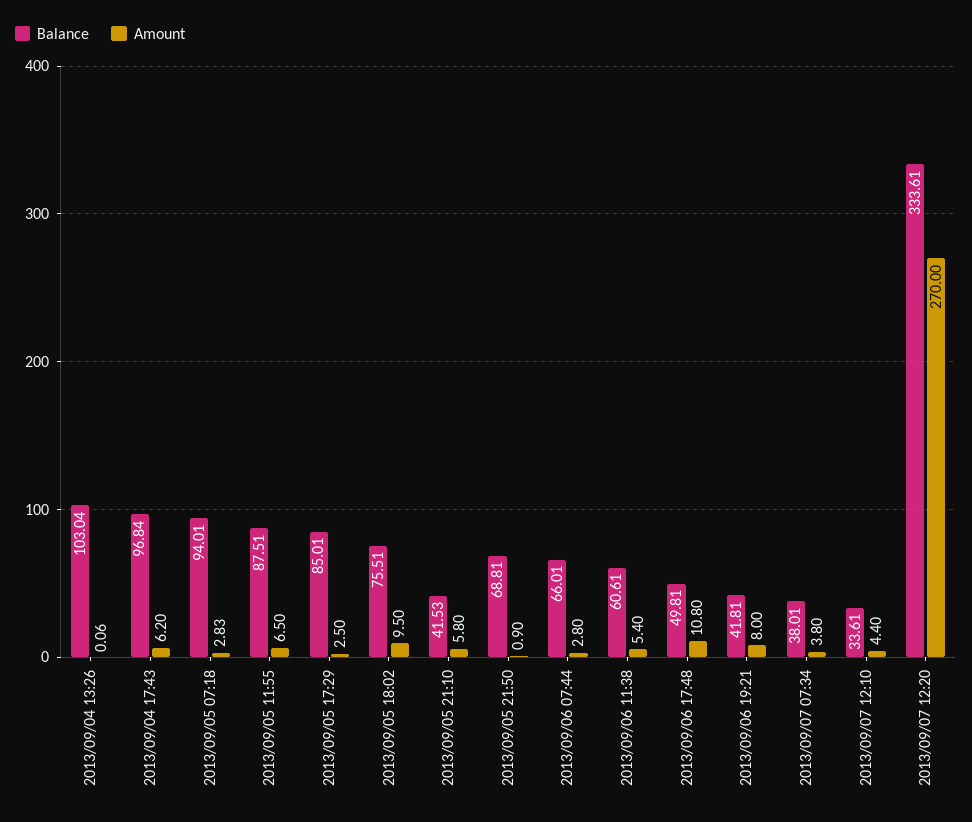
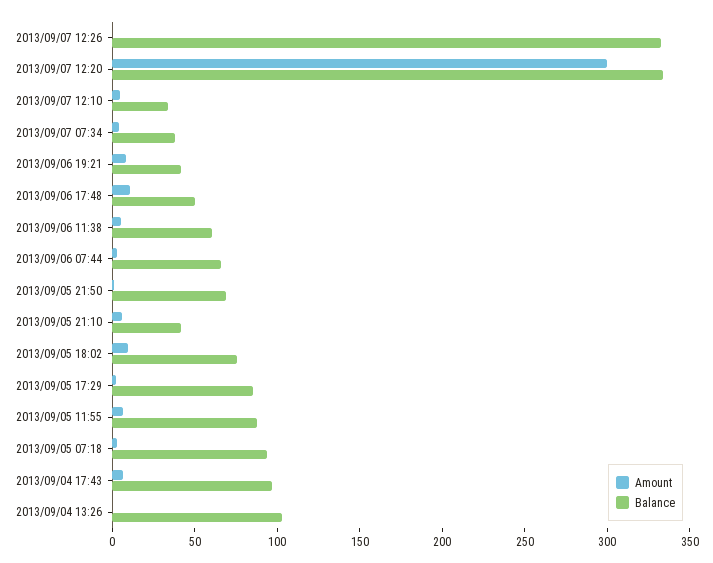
Amount, 2013/09/07 12:20: 270 -> 300
Amount, 2013/09/07 12:26: none -> 0
Balance, 2013/09/07 12:26: none -> 330

